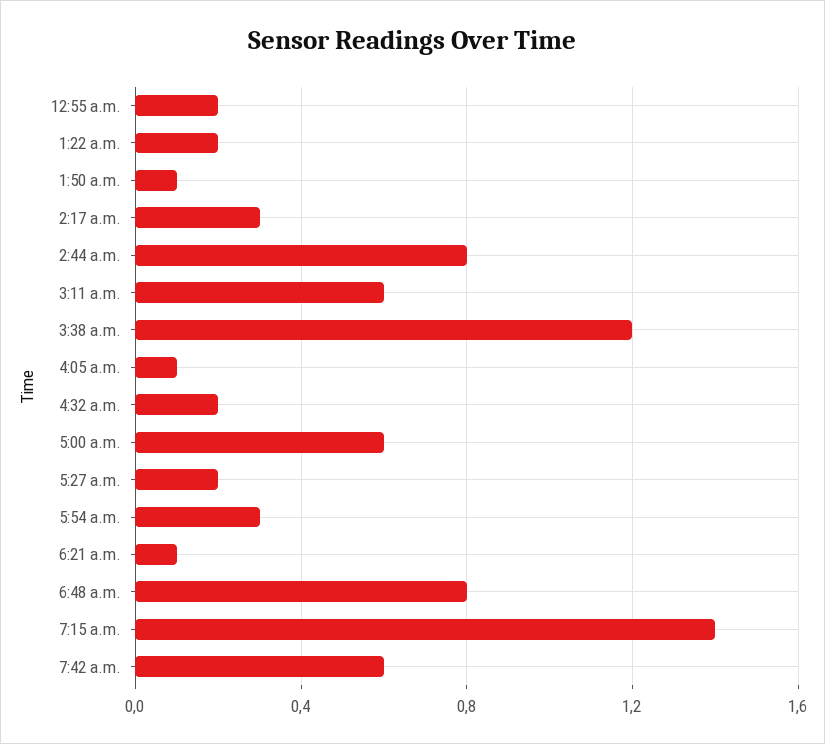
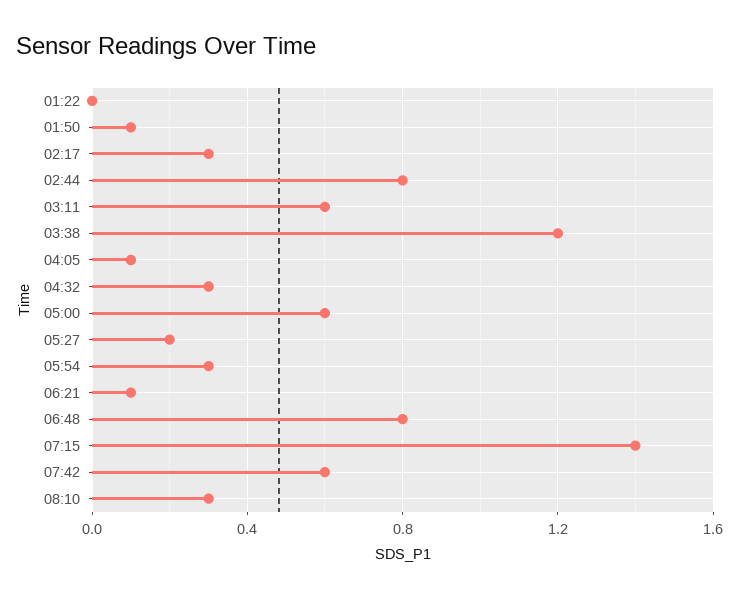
12:55 a.m.: 0.2 -> none
1:22 a.m.: 0.2 -> 0
4:32 a.m.: 0.2 -> 0.3
08:10: none -> 0.3

